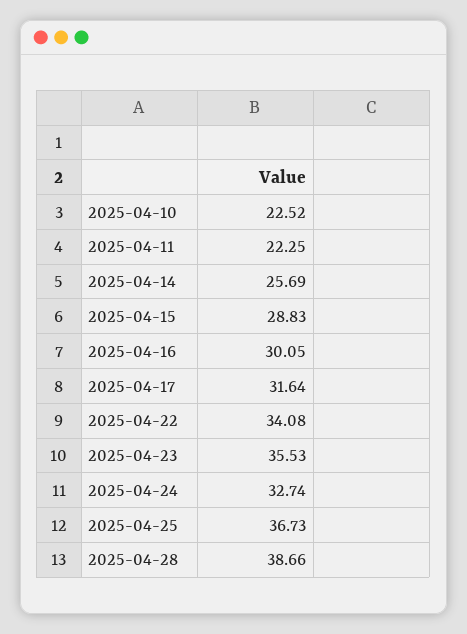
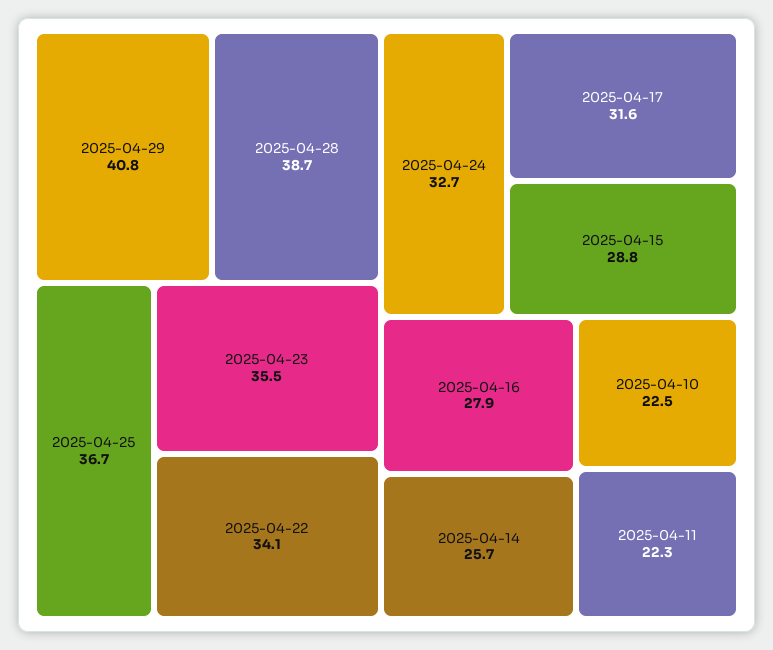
2025-04-16: 30.05 -> 27.9
2025-04-29: none -> 40.8

